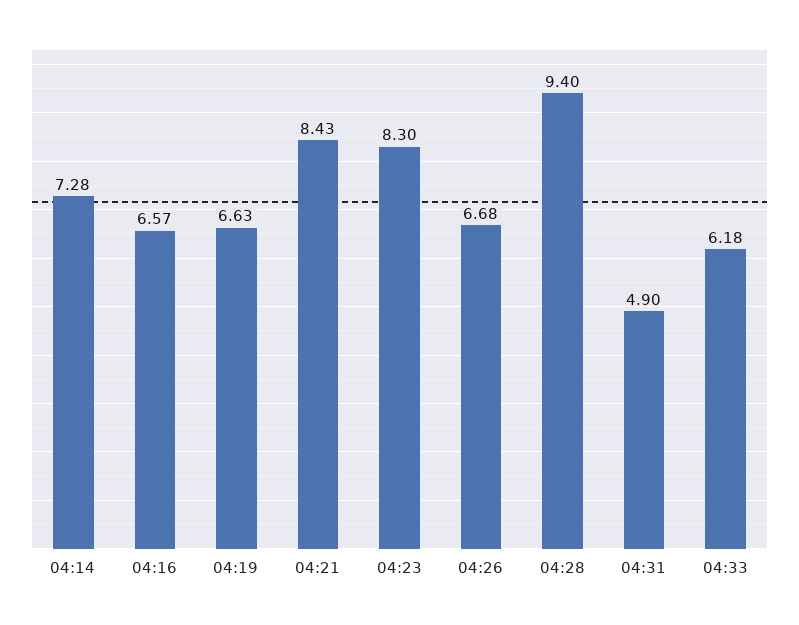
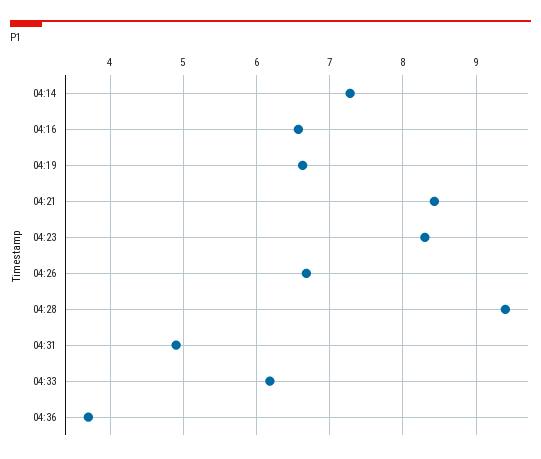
04:36: none -> 3.7

